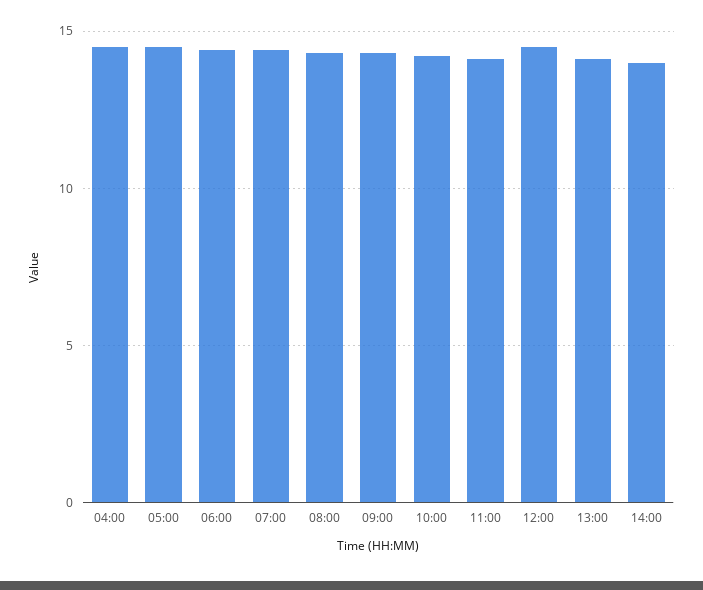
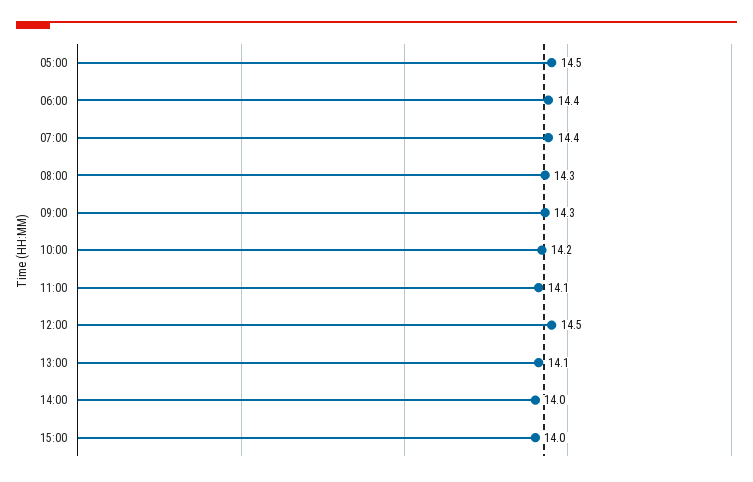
04:00: 14.5 -> none
15:00: none -> 14

